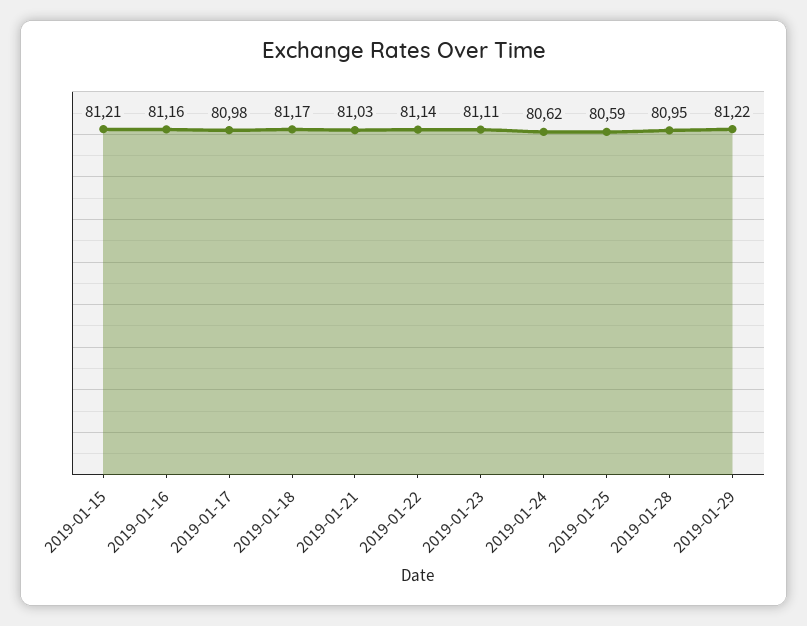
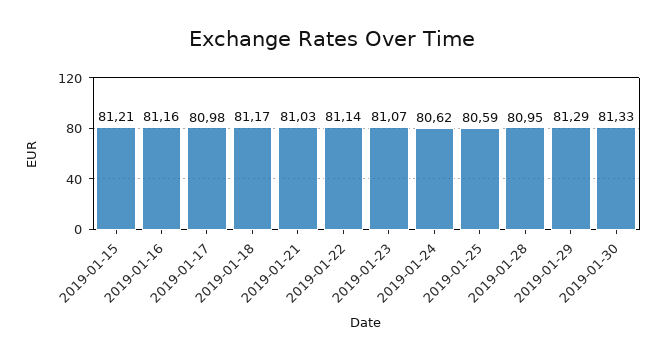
2019-01-23: 81.11 -> 81.07
2019-01-29: 81.22 -> 81.29
2019-01-30: none -> 81.33

